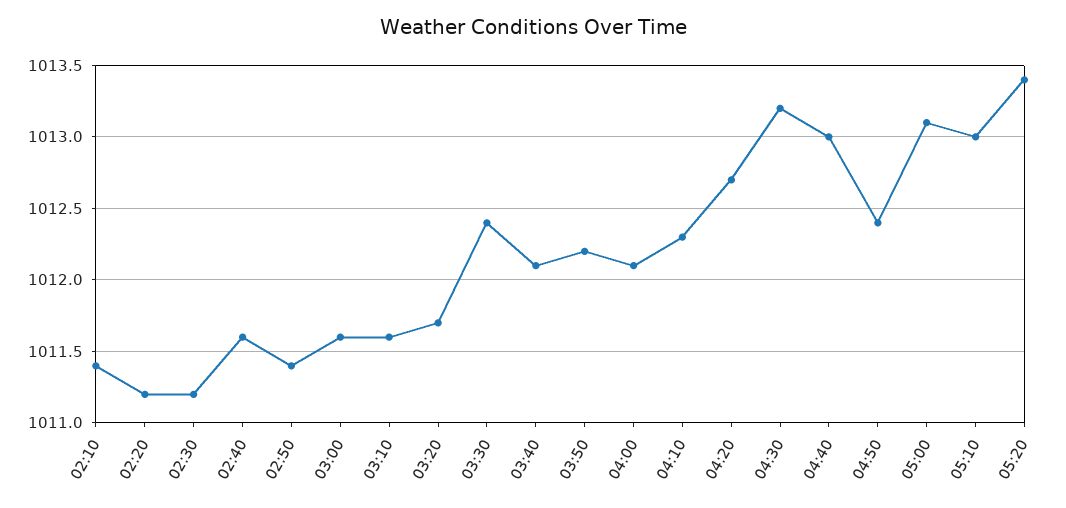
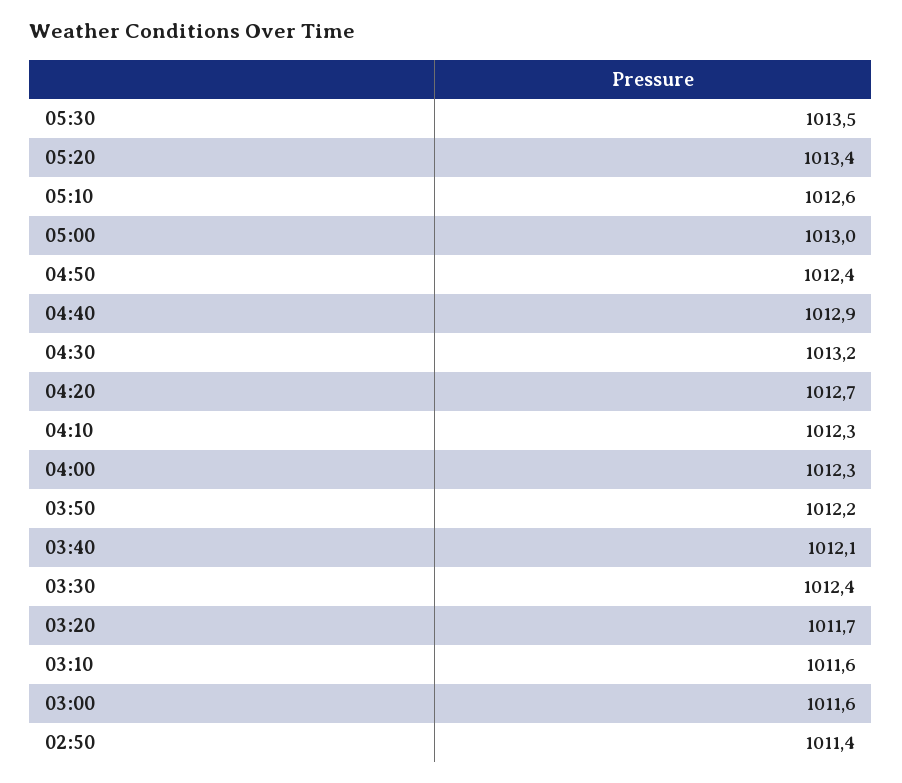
02:10: 1011.4 -> none
02:20: 1011.2 -> none
02:30: 1011.2 -> none
02:40: 1011.6 -> none
04:00: 1012.1 -> 1012.3
04:40: 1013 -> 1012.9
05:00: 1013.1 -> 1013
05:10: 1013 -> 1012.6
05:30: none -> 1013.5

